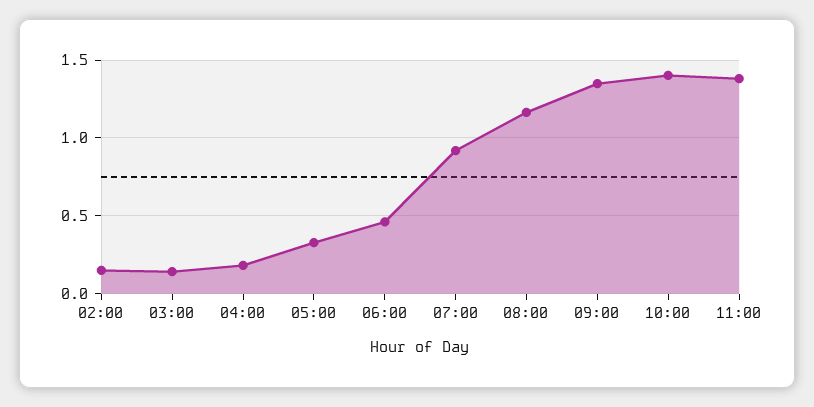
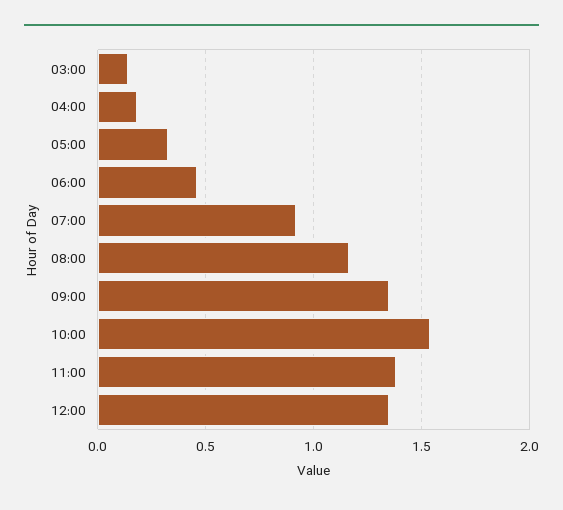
02:00: 0.15 -> none
10:00: 1.4 -> 1.55
12:00: none -> 1.35

